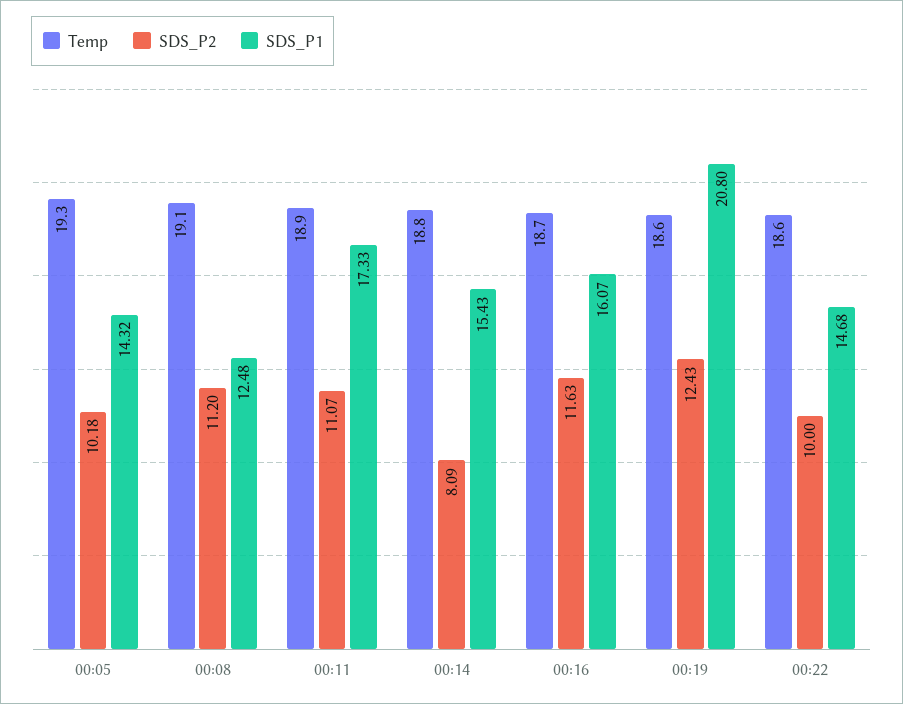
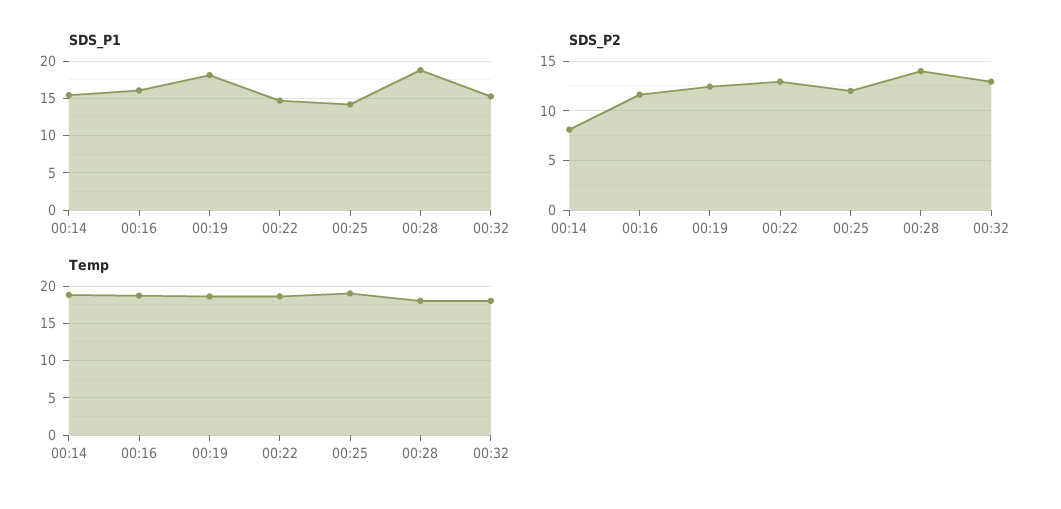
Temp, 00:05: 19.3 -> none
SDS_P2, 00:05: 10.18 -> none
SDS_P1, 00:05: 14.32 -> none
Temp, 00:08: 19.1 -> none
SDS_P2, 00:08: 11.2 -> none
SDS_P1, 00:08: 12.48 -> none
Temp, 00:11: 18.9 -> none
SDS_P2, 00:11: 11.07 -> none
SDS_P1, 00:11: 17.33 -> none
SDS_P1, 00:19: 20.8 -> 18
SDS_P2, 00:22: 10 -> 13
SDS_P1, 00:25: none -> 14
SDS_P1, 00:28: none -> 19
SDS_P1, 00:32: none -> 15
SDS_P2, 00:25: none -> 12
SDS_P2, 00:28: none -> 14
SDS_P2, 00:32: none -> 13
Temp, 00:25: none -> 19
Temp, 00:28: none -> 18
Temp, 00:32: none -> 18

